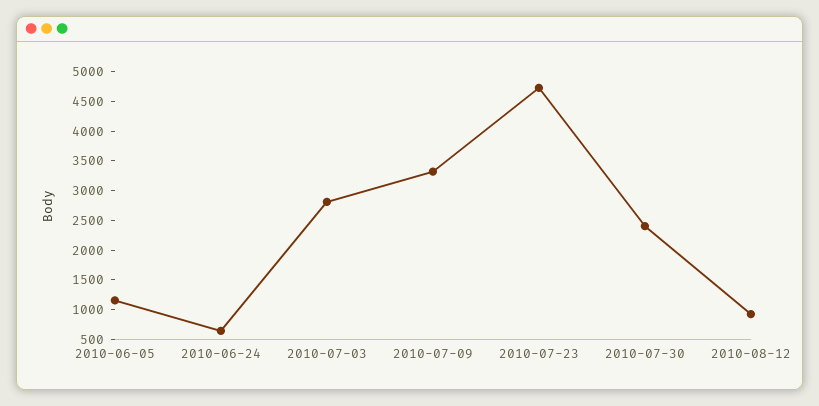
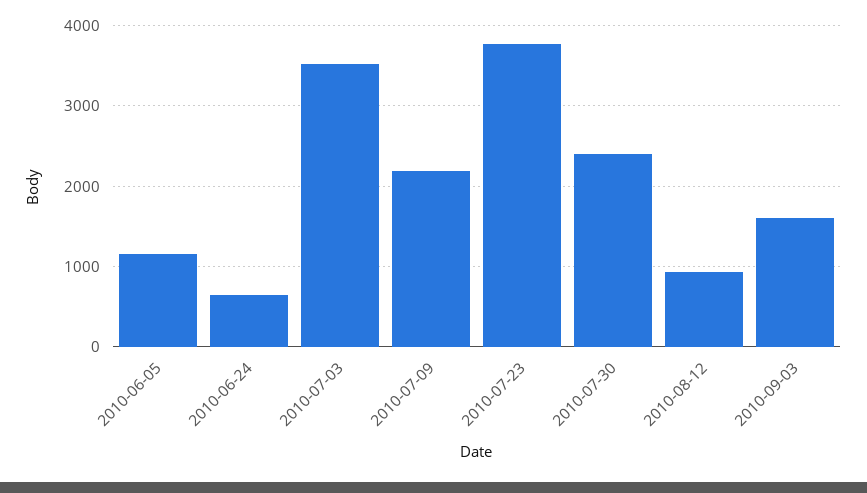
2010-07-03: 2750 -> 3500
2010-07-09: 3250 -> 2200
2010-07-23: 4750 -> 3800
2010-09-03: none -> 1600

